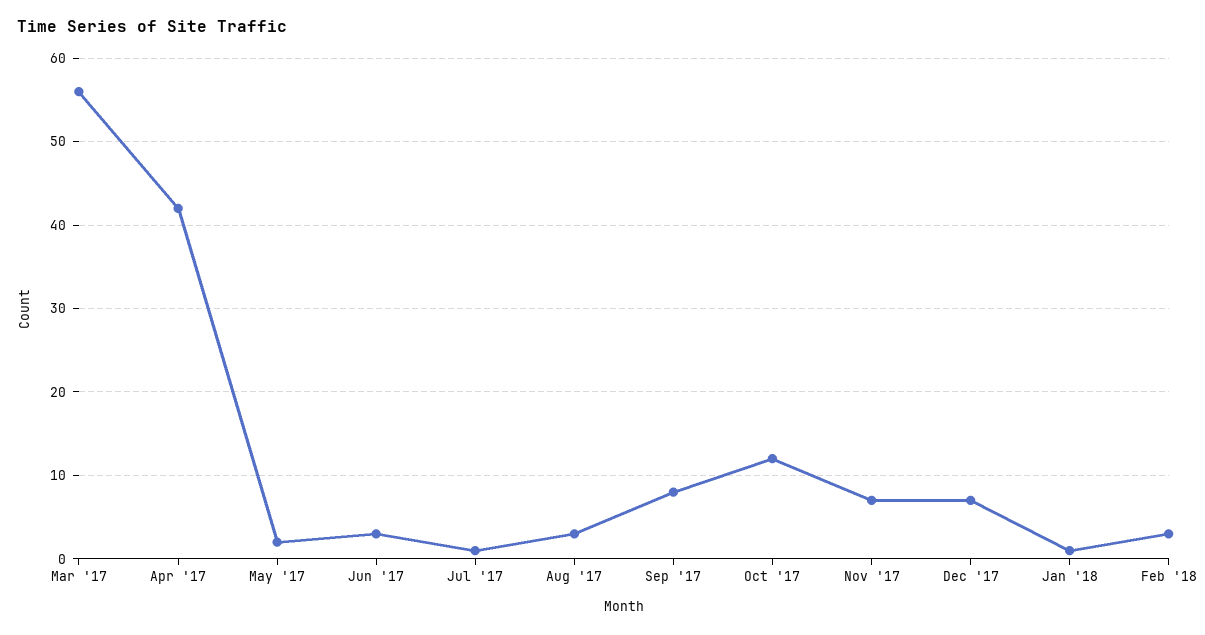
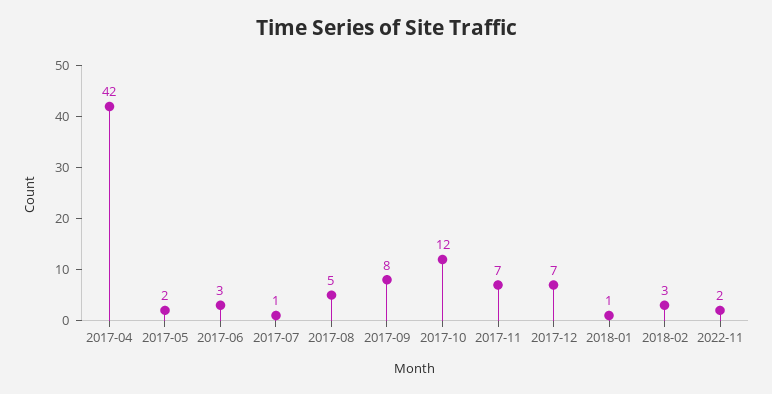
Mar '17: 56 -> none
Aug '17: 3 -> 5
2022-11: none -> 2

